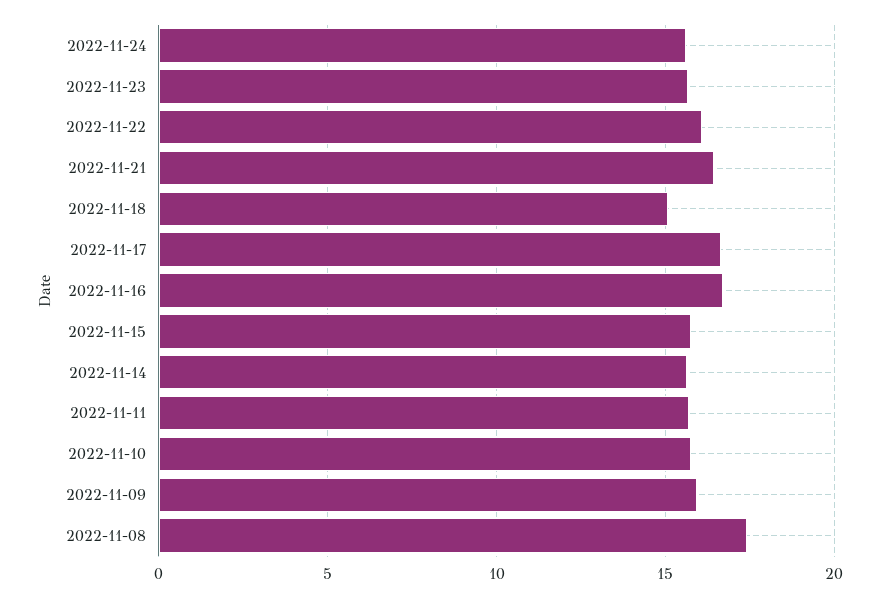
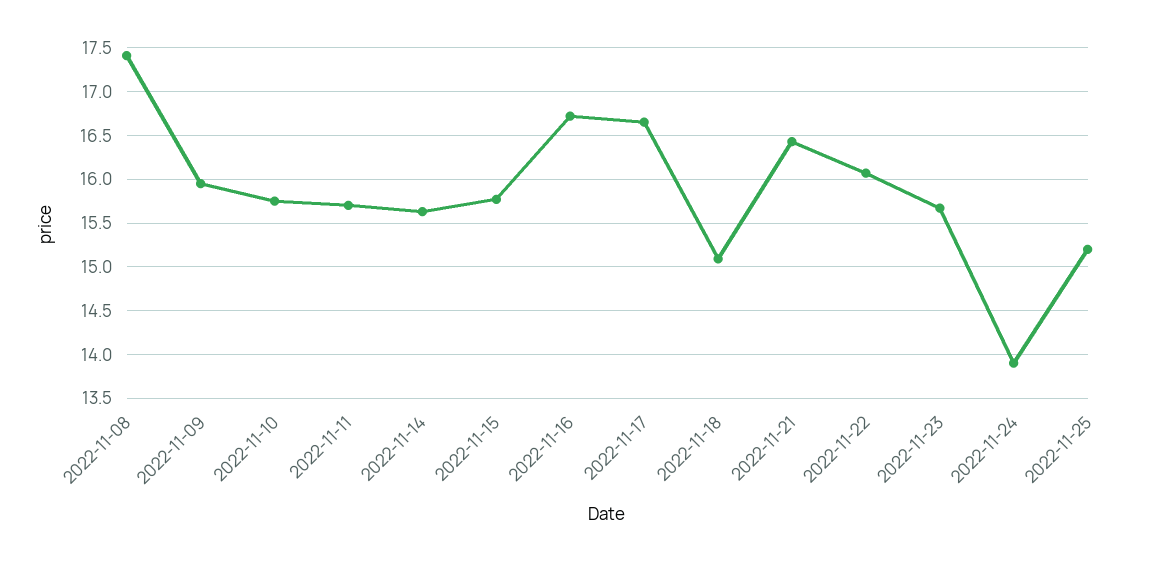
2022-11-24: 15.5 -> 13.9
2022-11-25: none -> 15.2

